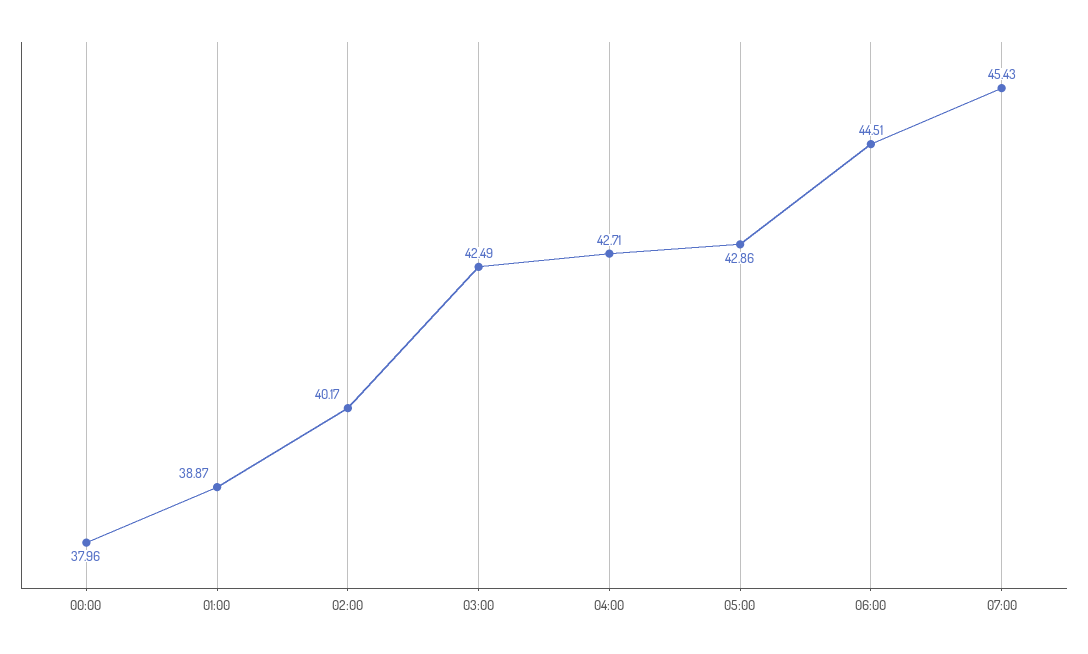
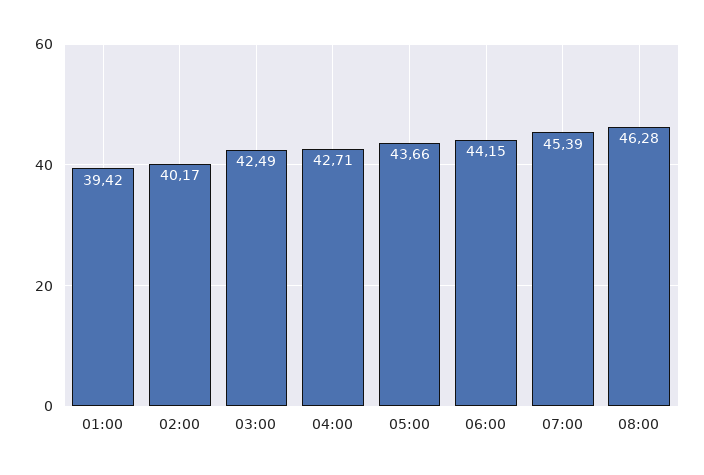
00:00: 37.96 -> none
01:00: 38.87 -> 39.42
05:00: 42.86 -> 43.66
06:00: 44.51 -> 44.15
07:00: 45.43 -> 45.39
08:00: none -> 46.28

